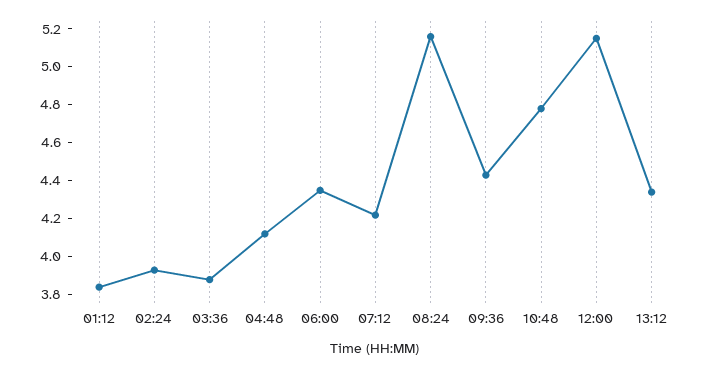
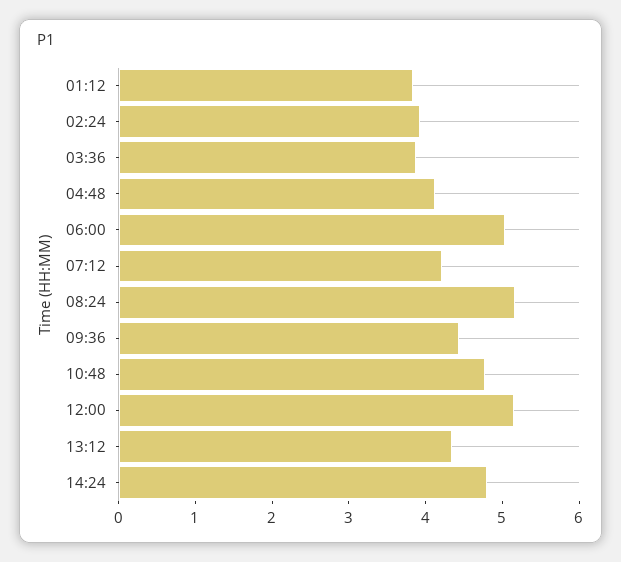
06:00: 4.35 -> 5
14:24: none -> 4.8

